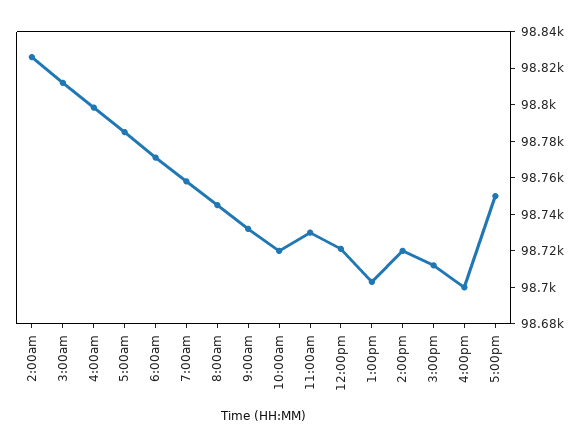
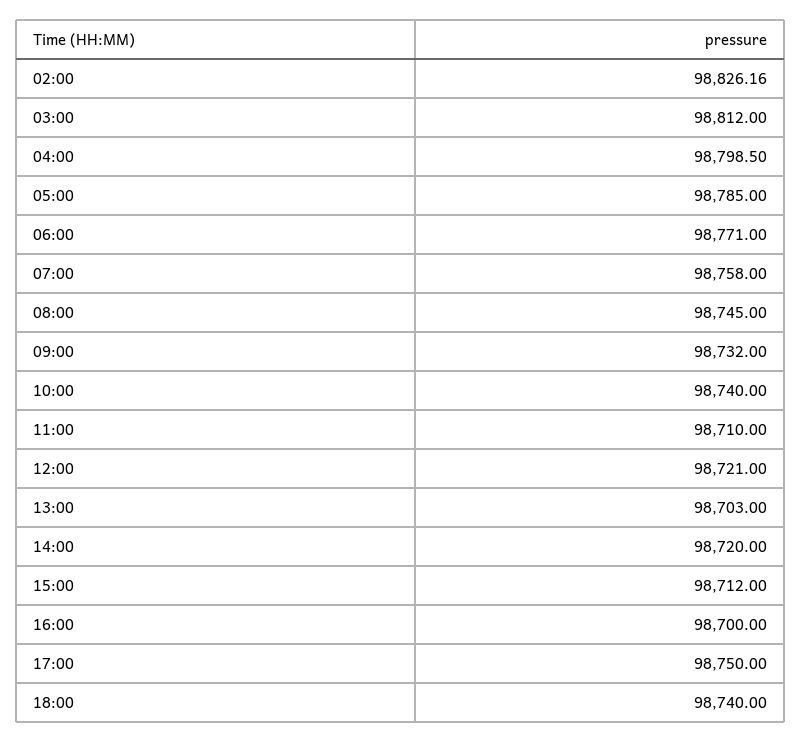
10:00am: 98720 -> 98740
11:00am: 98730 -> 98710
18:00: none -> 98740

